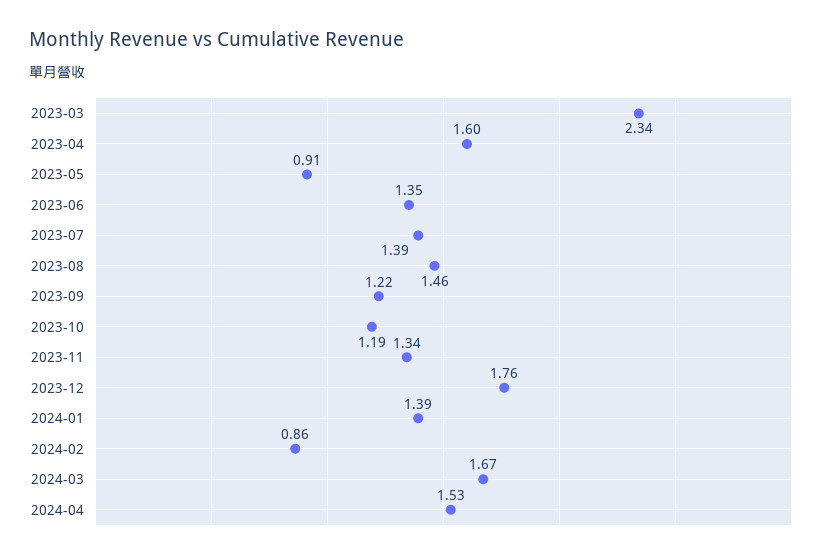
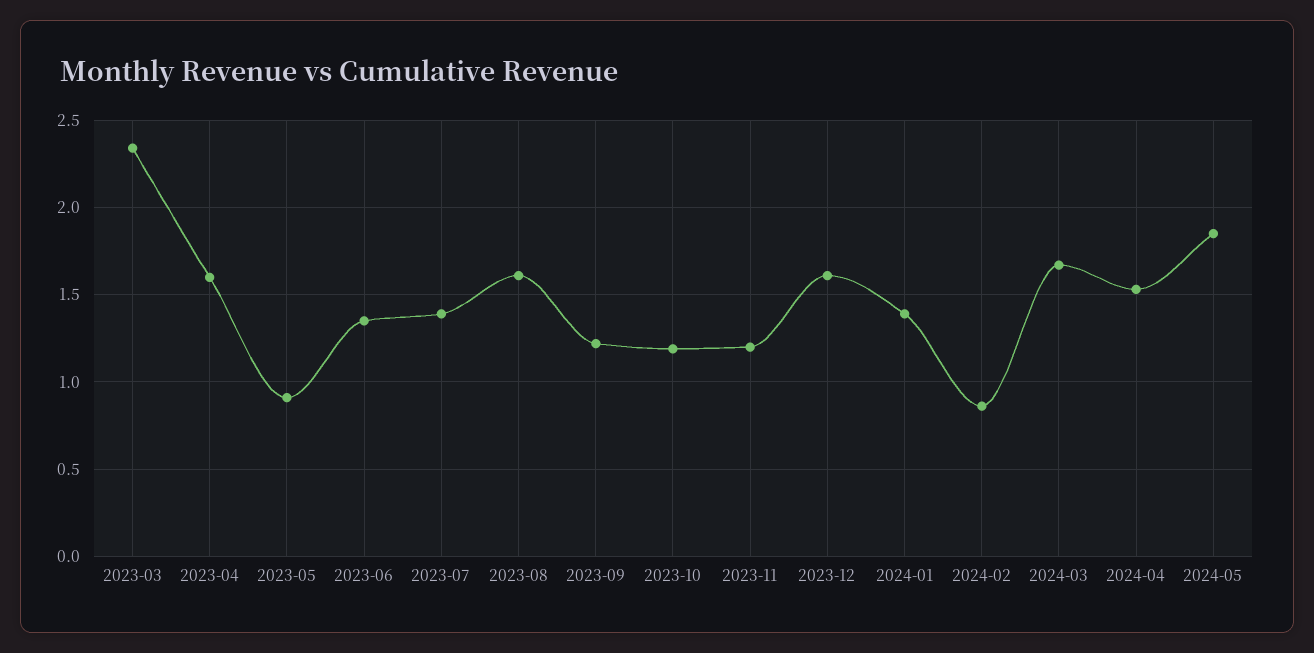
2023-08: 1.46 -> 1.6
2023-11: 1.34 -> 1.2
2023-12: 1.76 -> 1.6
2024-05: none -> 1.85

